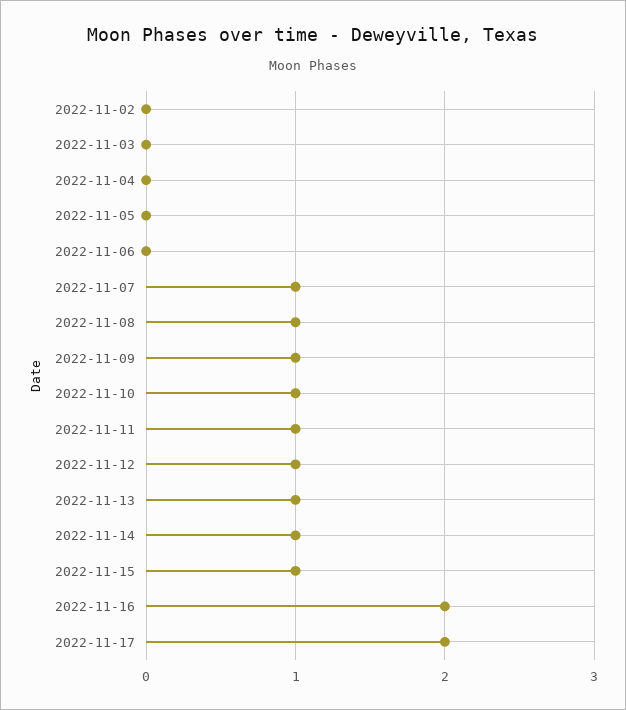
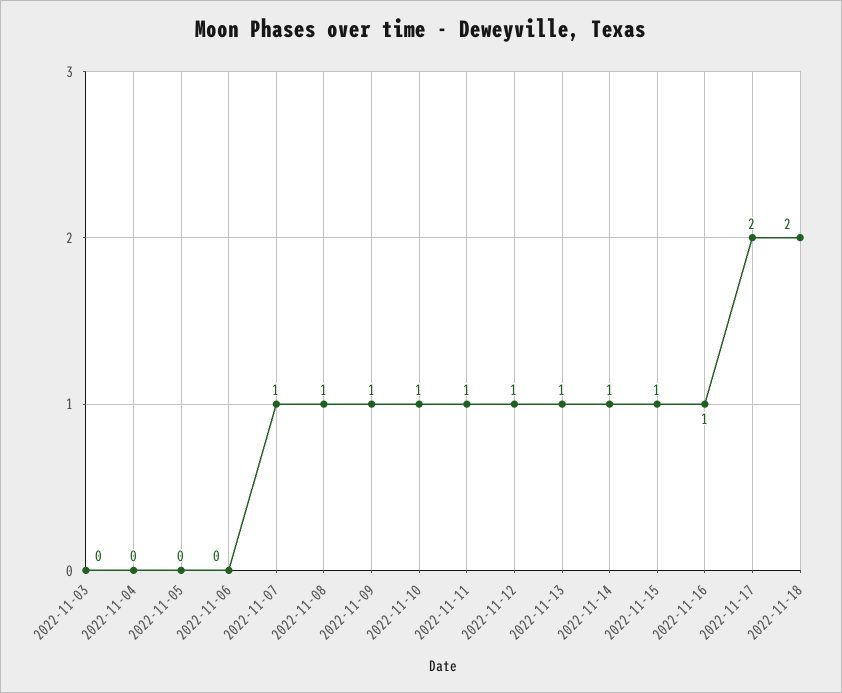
2022-11-02: 0 -> none
2022-11-16: 2 -> 1
2022-11-18: none -> 2

